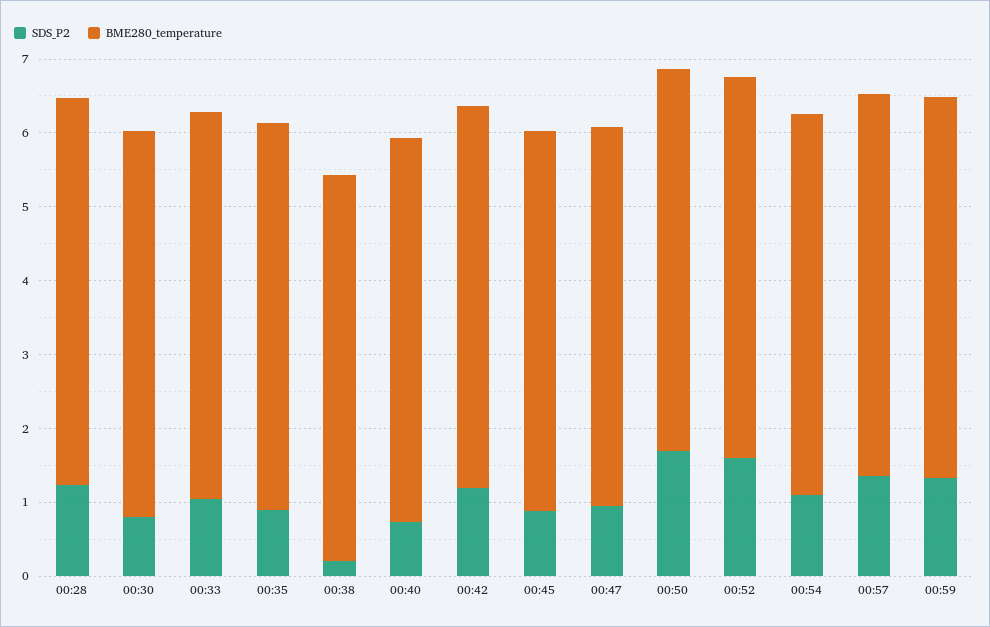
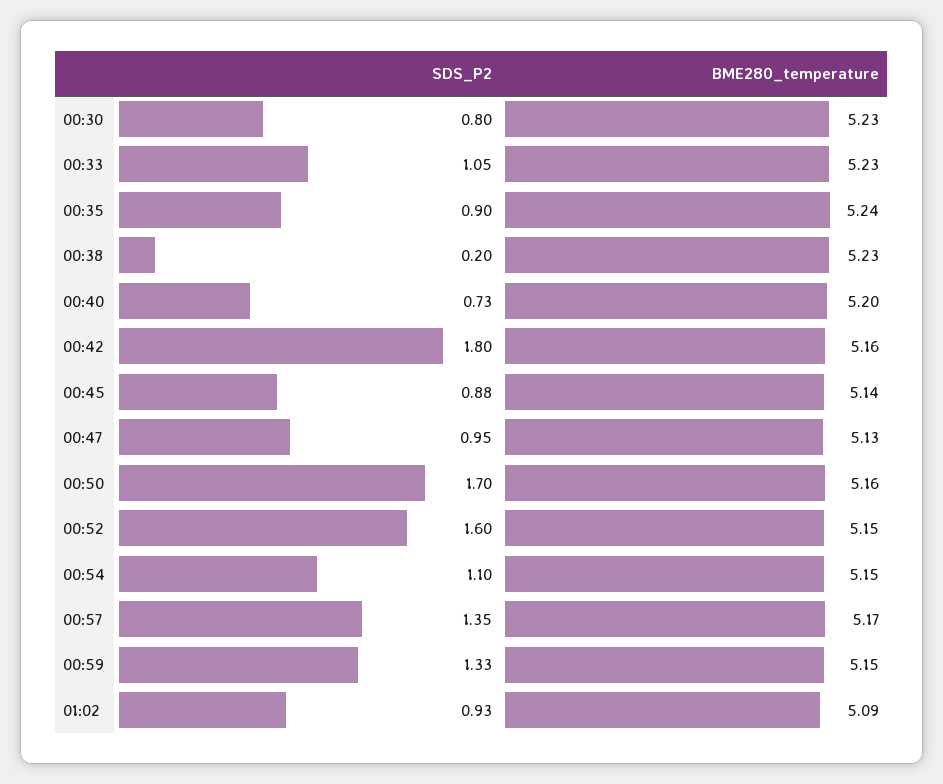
SDS_P2, 00:28: 1.2 -> none
BME280_temperature, 00:28: 5.2 -> none
SDS_P2, 00:42: 1.2 -> 1.8
SDS_P2, 01:02: none -> 0.93
BME280_temperature, 01:02: none -> 5.09

